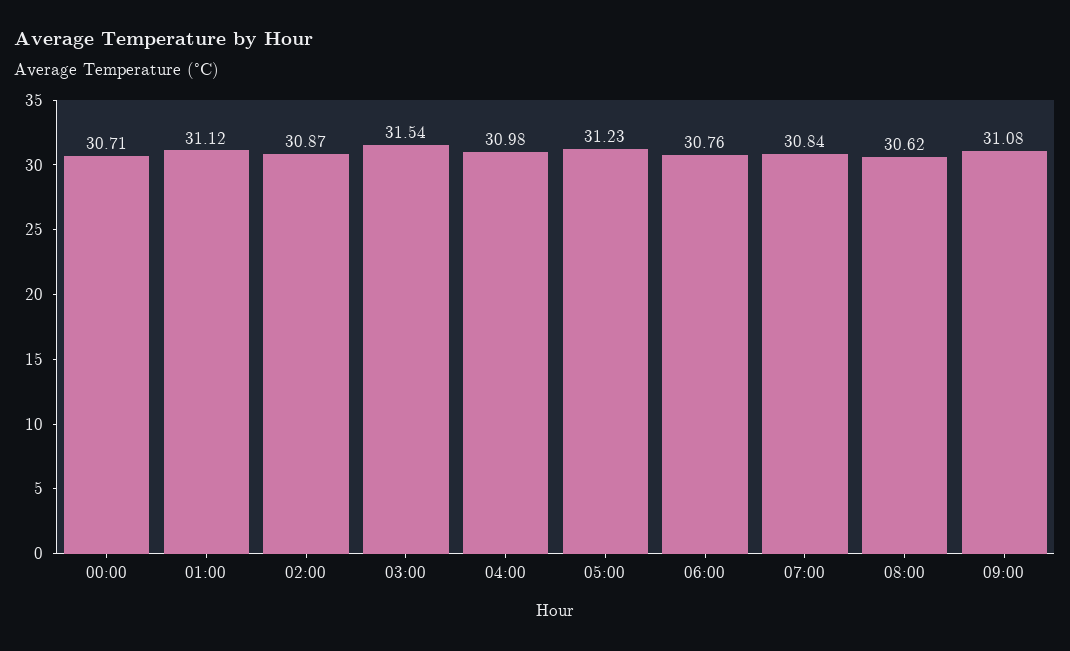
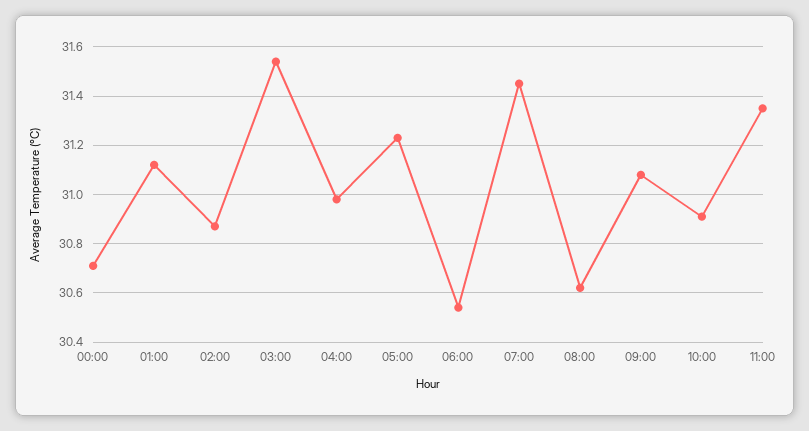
06:00: 30.76 -> 30.55
07:00: 30.84 -> 31.45
10:00: none -> 30.9
11:00: none -> 31.35

